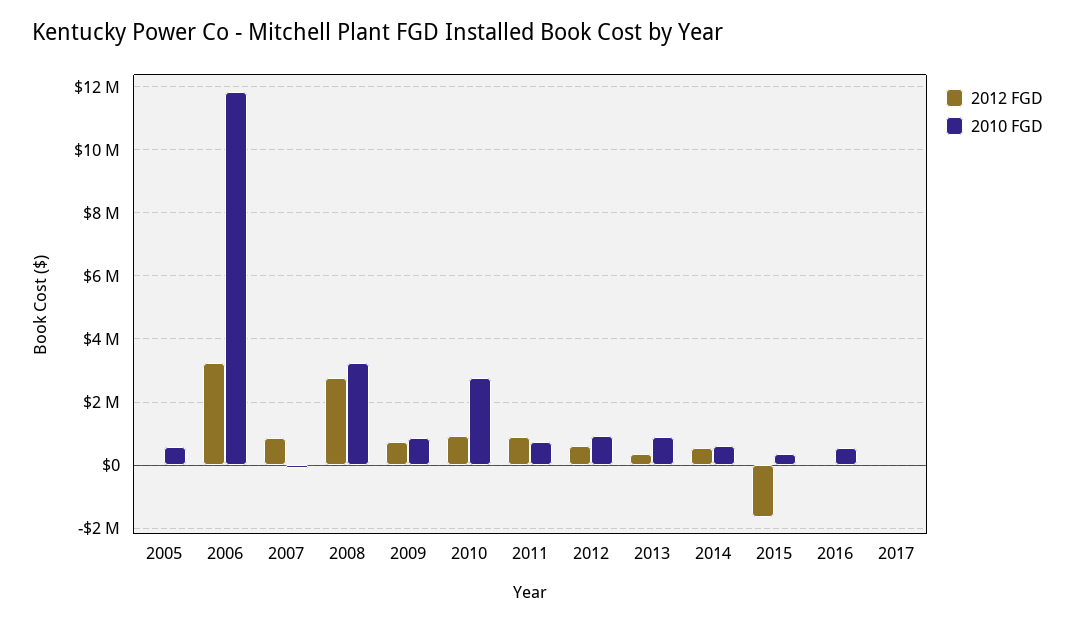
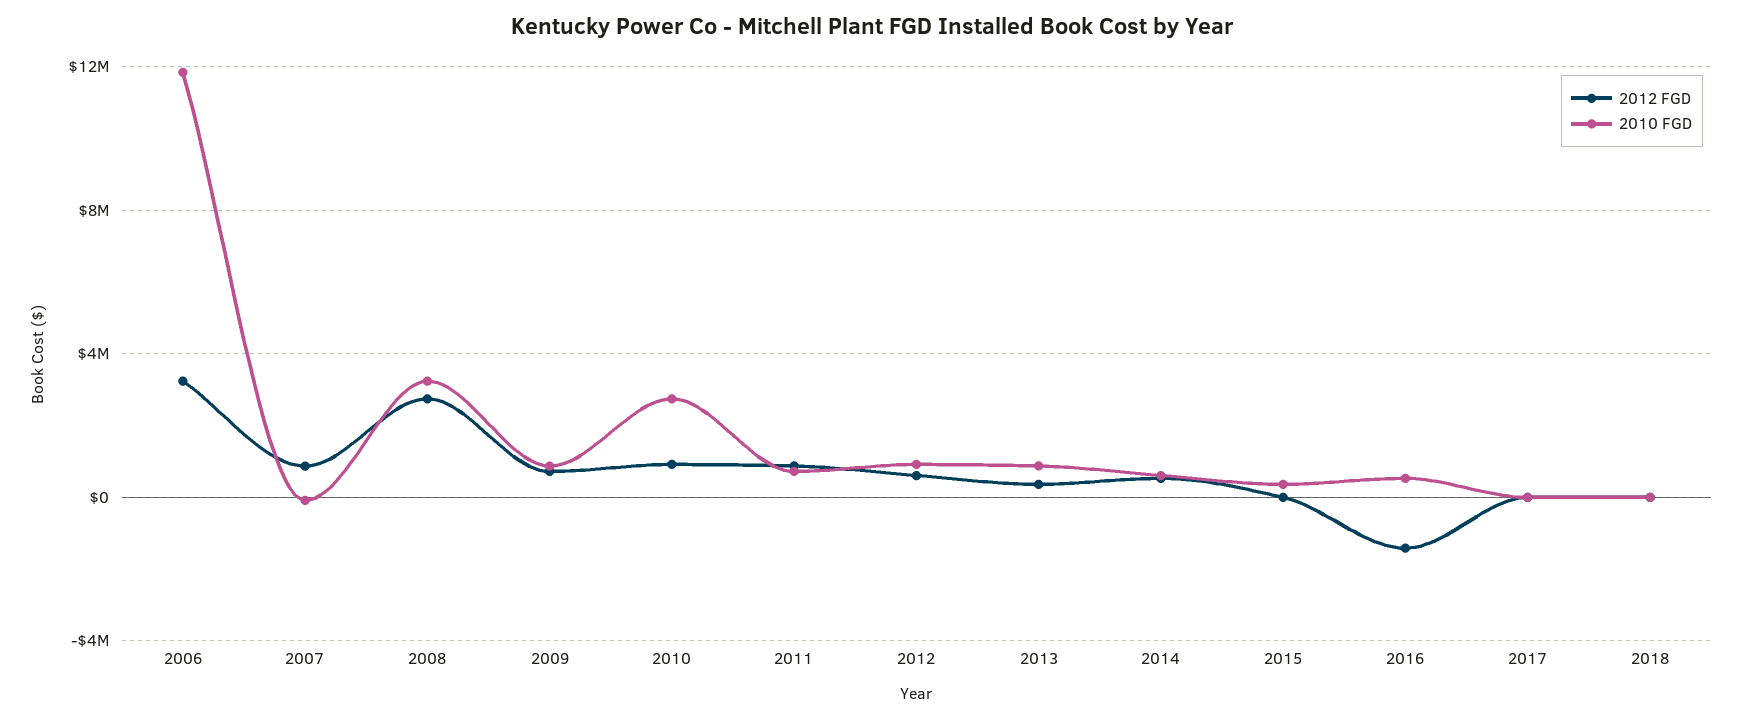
2012 FGD, 2005: 0 -> none
2010 FGD, 2005: 600000 -> none
2012 FGD, 2015: -1600000 -> 0
2012 FGD, 2016: 0 -> -1500000
2012 FGD, 2018: none -> 0
2010 FGD, 2018: none -> 0

